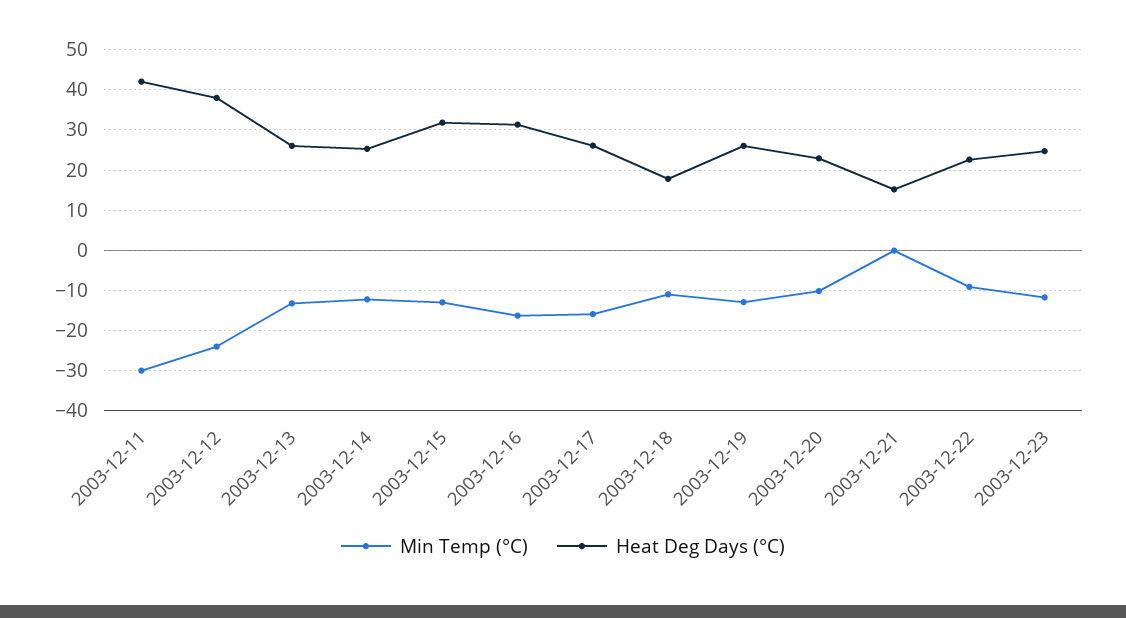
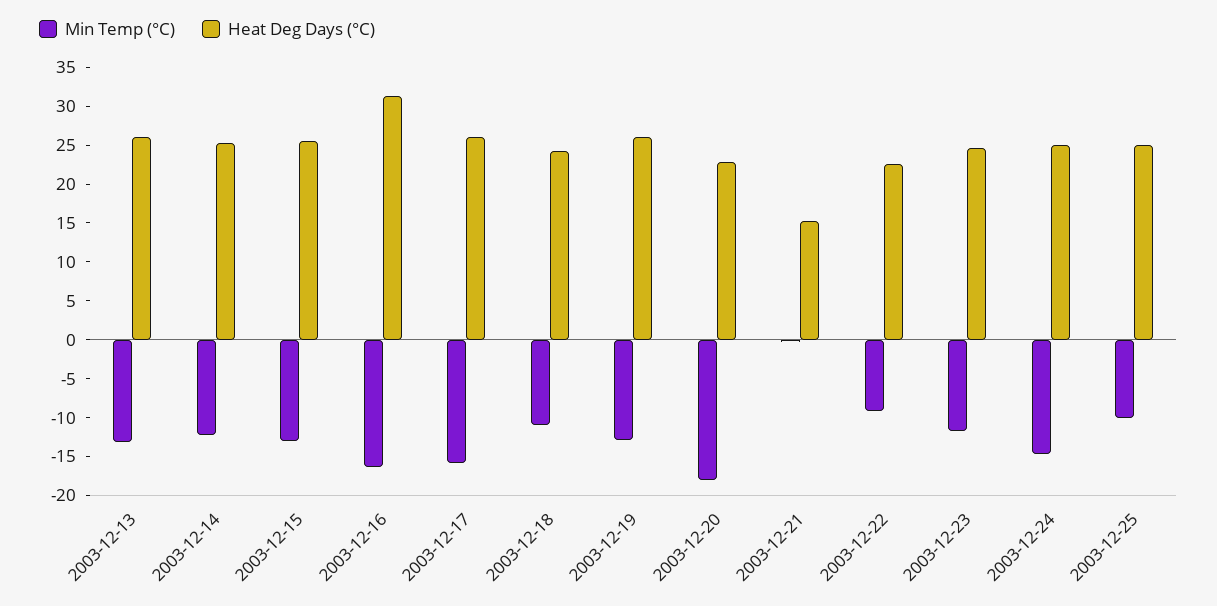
Min Temp (°C), 2003-12-11: -30 -> none
Heat Deg Days (°C), 2003-12-11: 42 -> none
Min Temp (°C), 2003-12-12: -24 -> none
Heat Deg Days (°C), 2003-12-12: 38 -> none
Heat Deg Days (°C), 2003-12-15: 32 -> 25
Heat Deg Days (°C), 2003-12-18: 18 -> 25
Min Temp (°C), 2003-12-20: -10 -> -17.5
Min Temp (°C), 2003-12-24: none -> -15
Heat Deg Days (°C), 2003-12-24: none -> 25
Min Temp (°C), 2003-12-25: none -> -10
Heat Deg Days (°C), 2003-12-25: none -> 25

